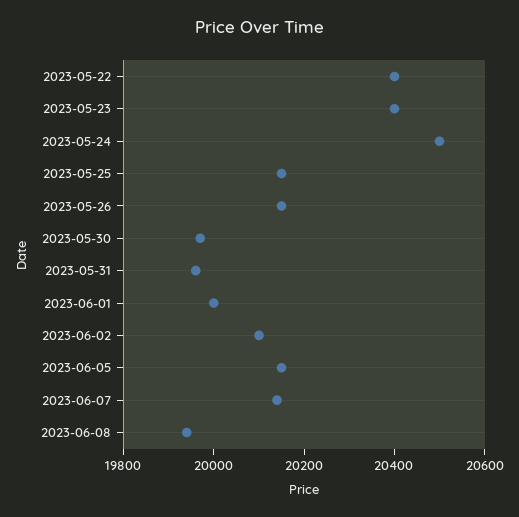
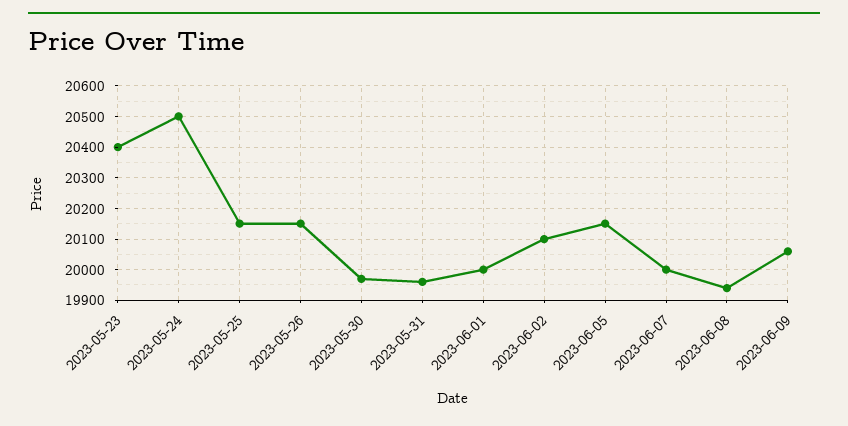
2023-05-22: 20400 -> none
2023-06-07: 20150 -> 20000
2023-06-09: none -> 20060

